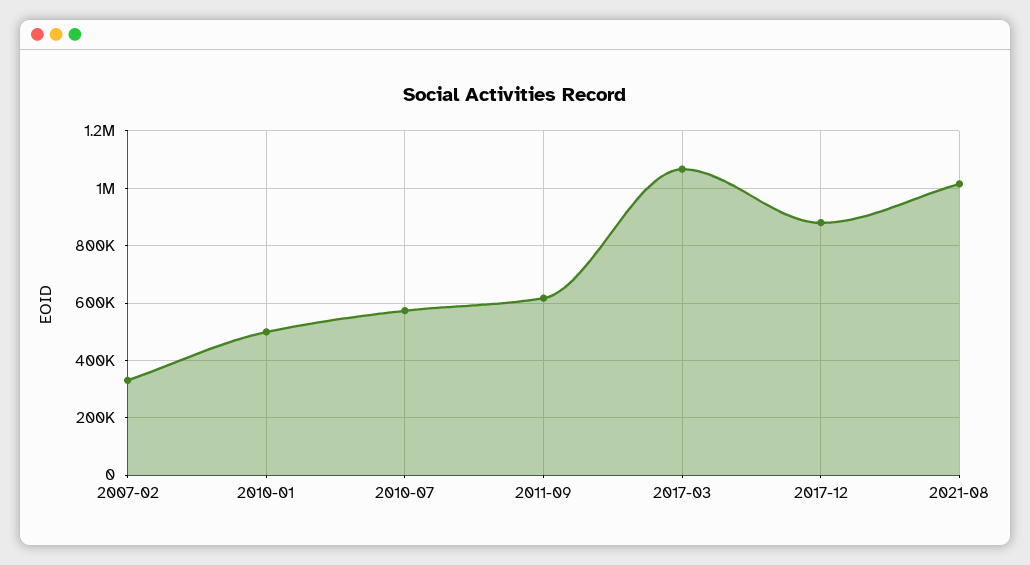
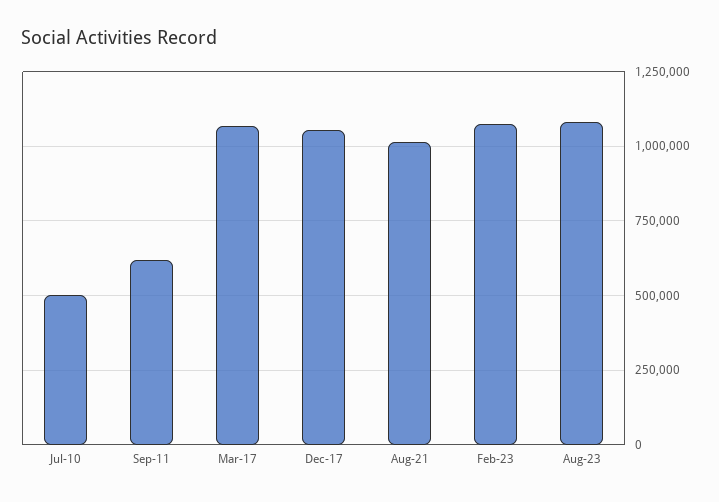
2007-02: 325000 -> none
2010-01: 500000 -> none
2010-07: 575000 -> 500000
2017-12: 875000 -> 1050000
Feb-23: none -> 1075000
Aug-23: none -> 1075000

